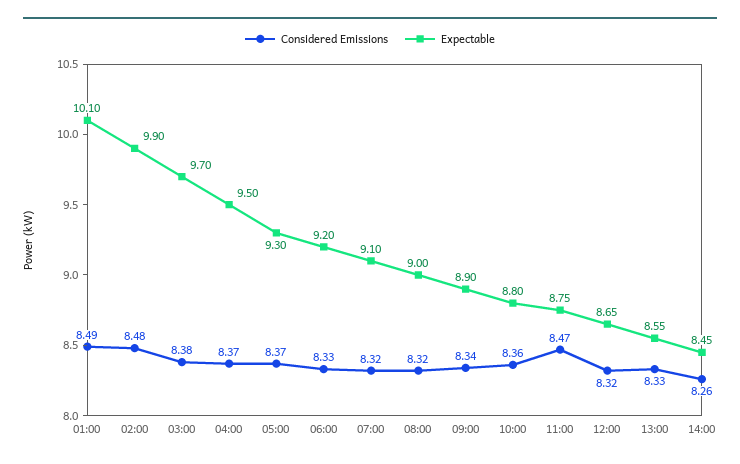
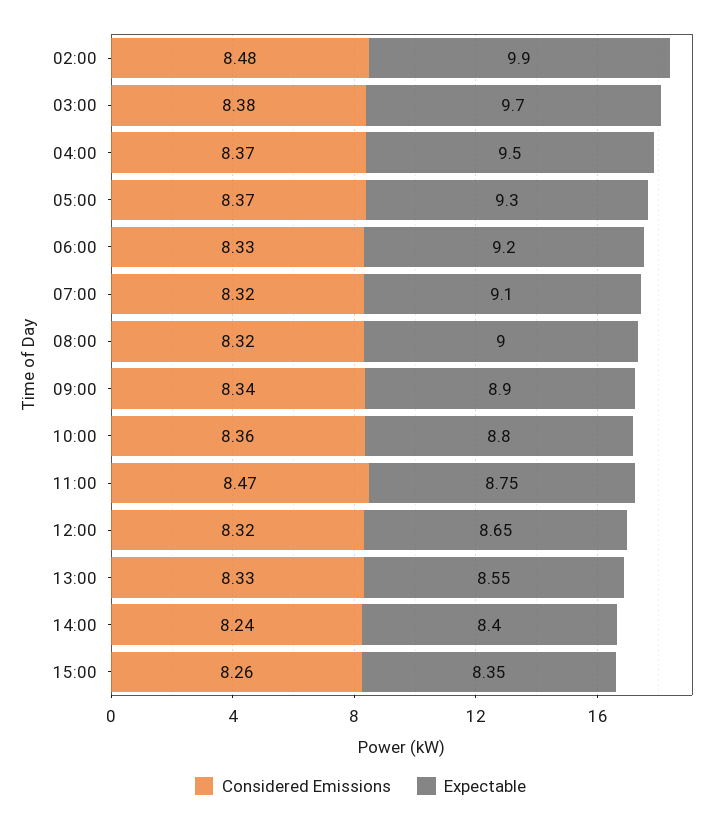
Considered Emissions, 01:00: 8.49 -> none
Expectable, 01:00: 10.1 -> none
Considered Emissions, 14:00: 8.26 -> 8.24
Expectable, 14:00: 8.45 -> 8.4
Considered Emissions, 15:00: none -> 8.26
Expectable, 15:00: none -> 8.35

